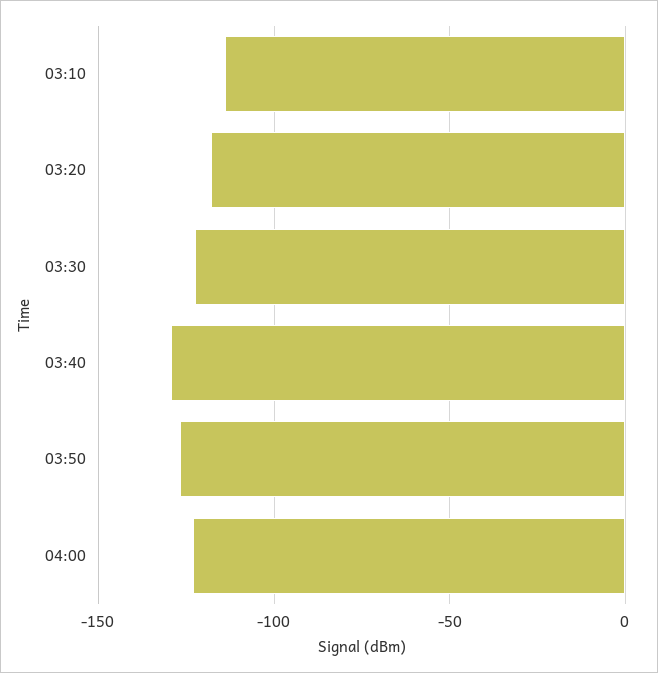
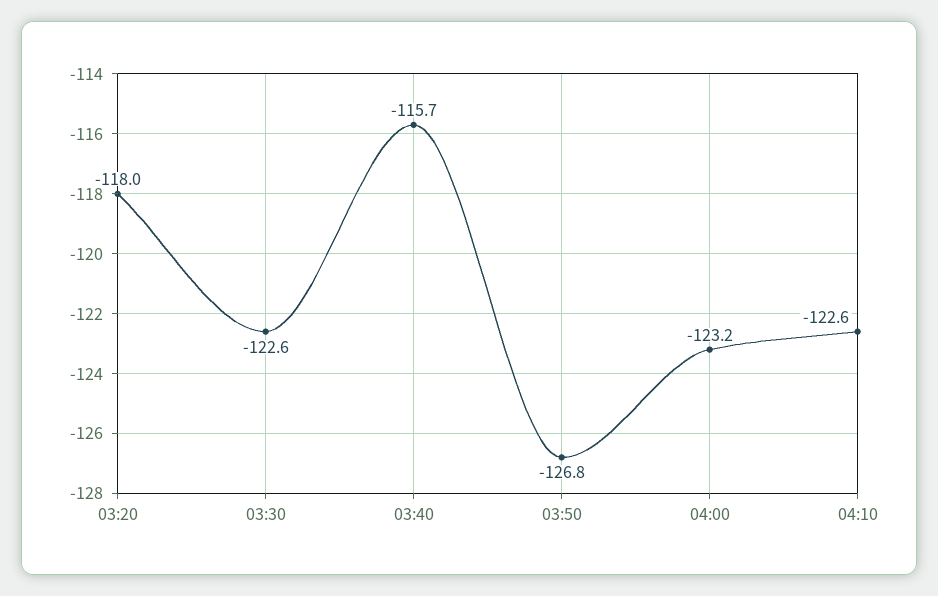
03:10: -115 -> none
03:40: -130 -> -115.7
04:10: none -> -122.6

